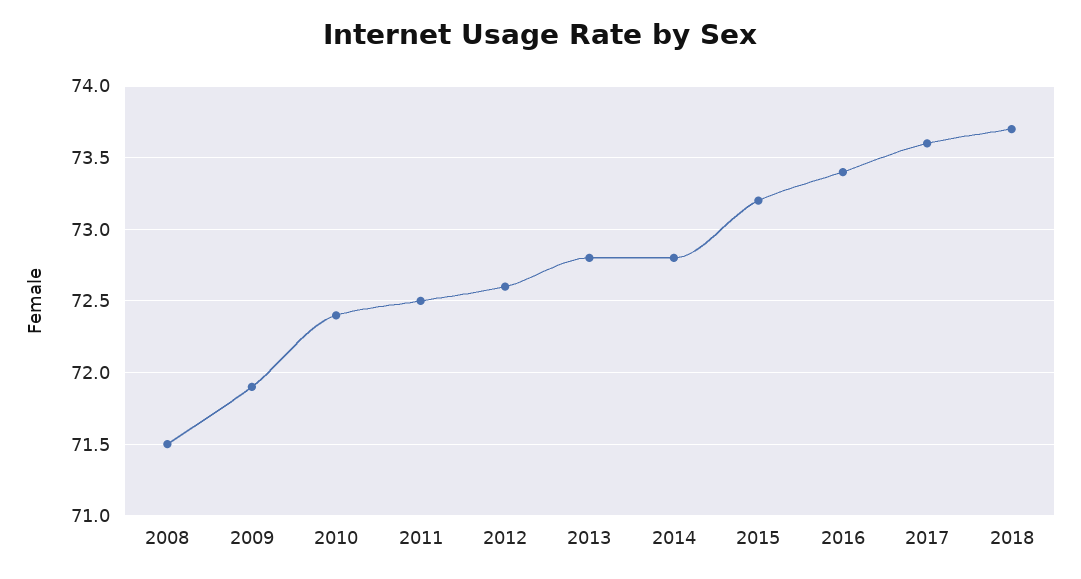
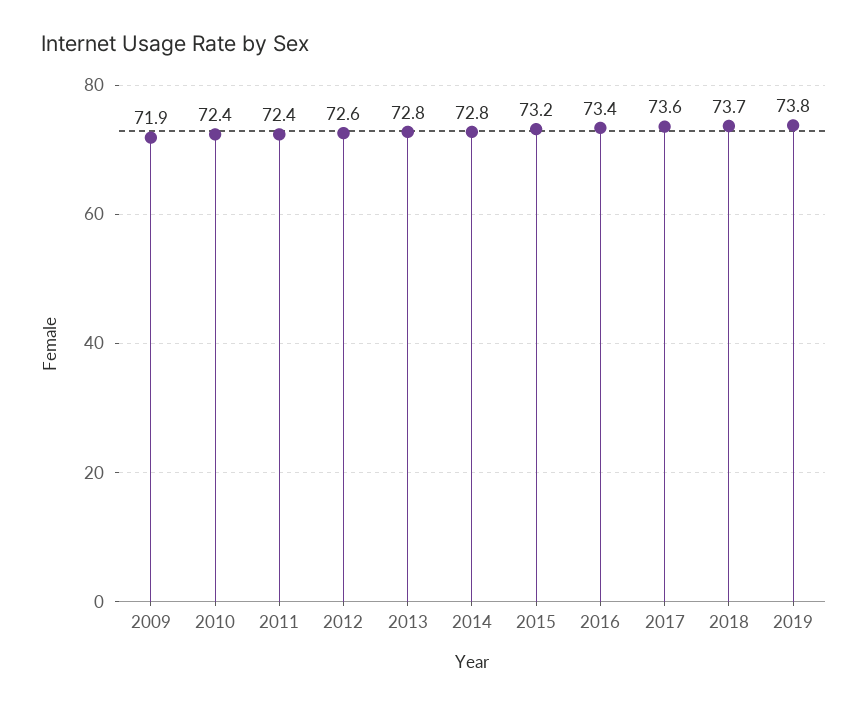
2008: 71.5 -> none
2011: 72.5 -> 72.4
2019: none -> 73.8

